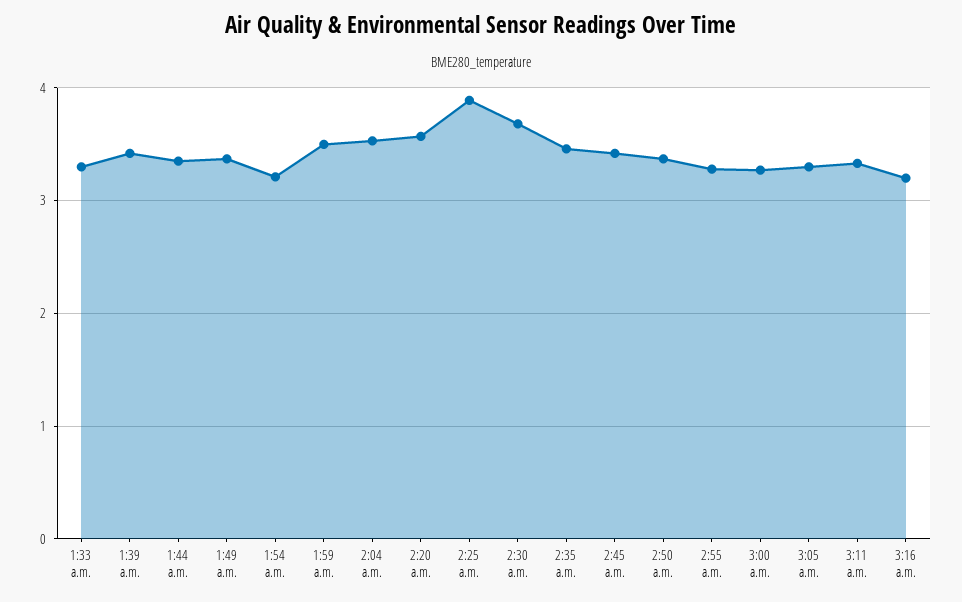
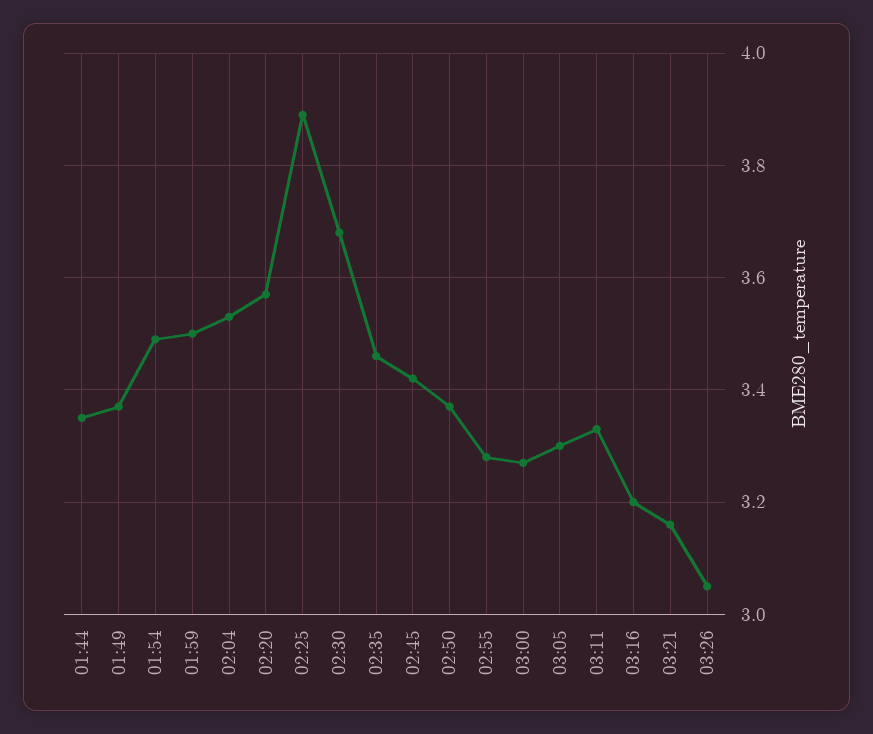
1:33 a.m.: 3.3 -> none
1:39 a.m.: 3.4 -> none
1:54 a.m.: 3.2 -> 3.5
03:21: none -> 3.15
03:26: none -> 3.05

